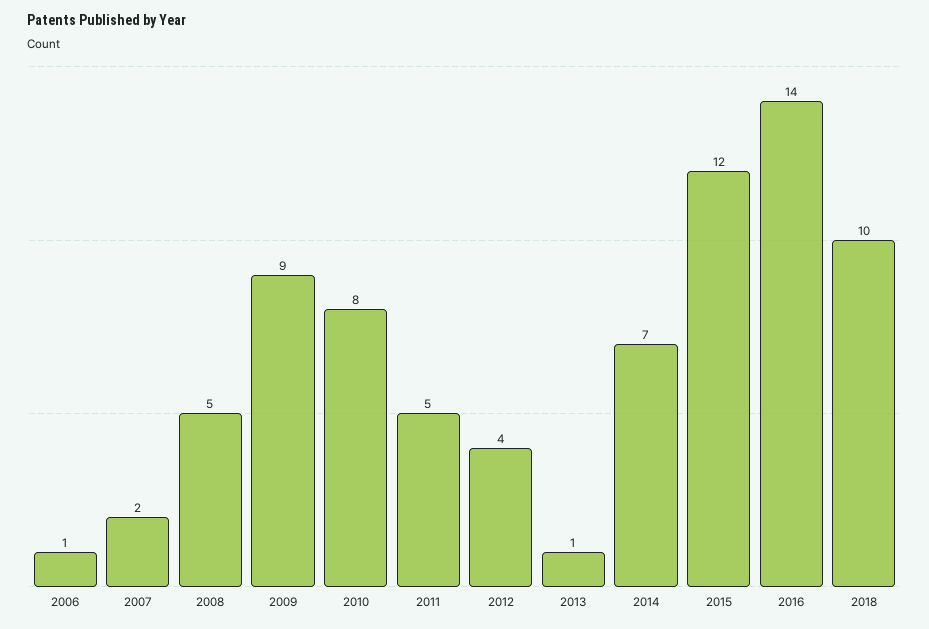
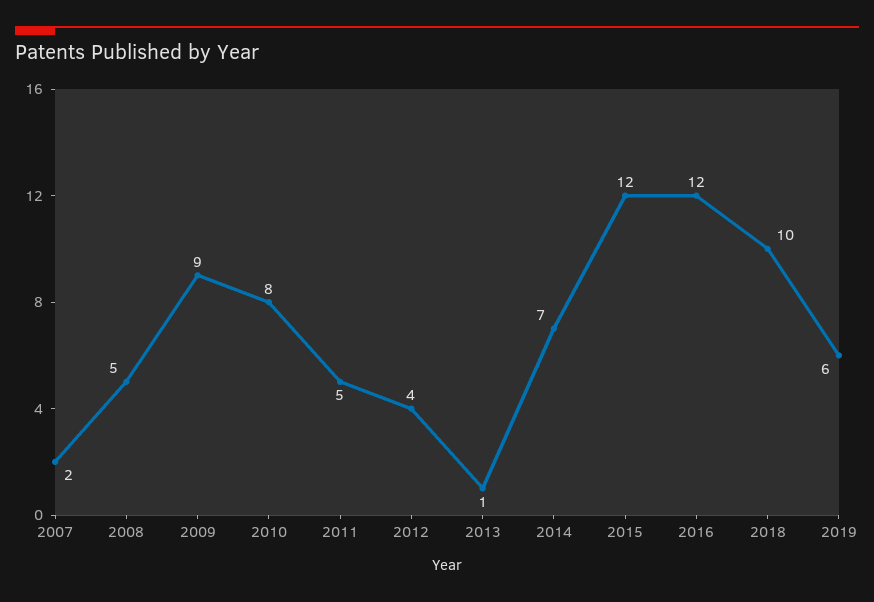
2006: 1 -> none
2016: 14 -> 12
2019: none -> 6

